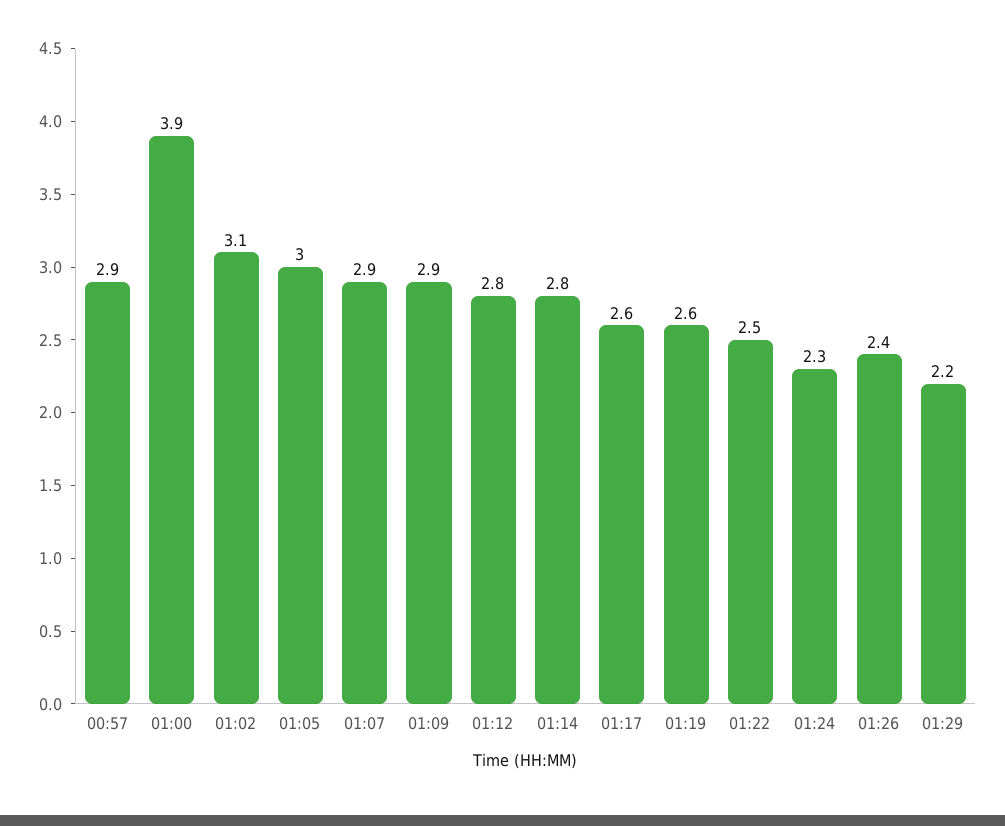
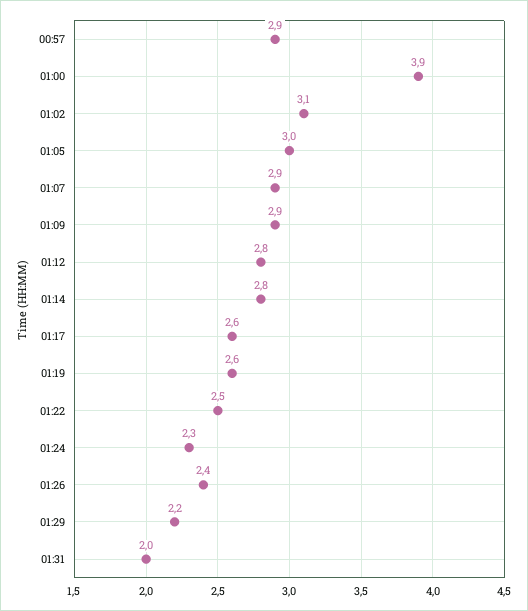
01:31: none -> 2

